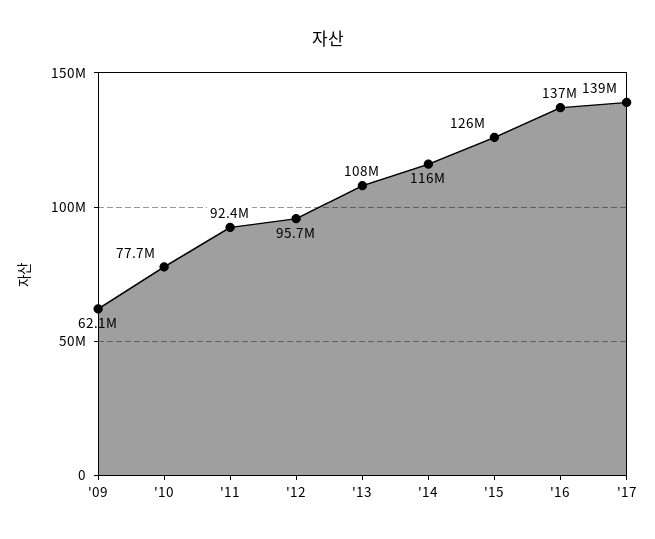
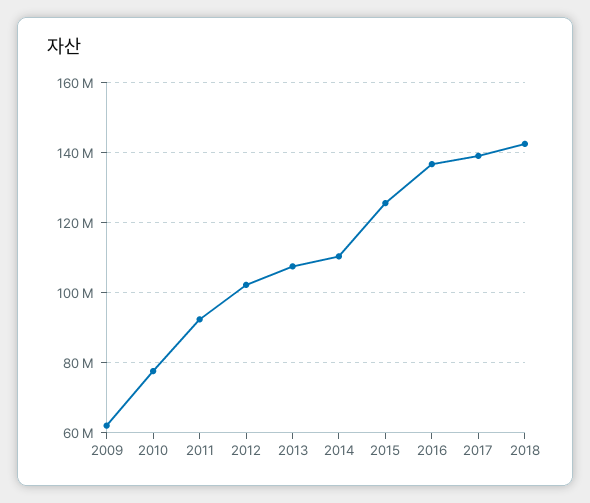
'12: 95700000 -> 102000000
'14: 116000000 -> 110000000
2018: none -> 142000000

